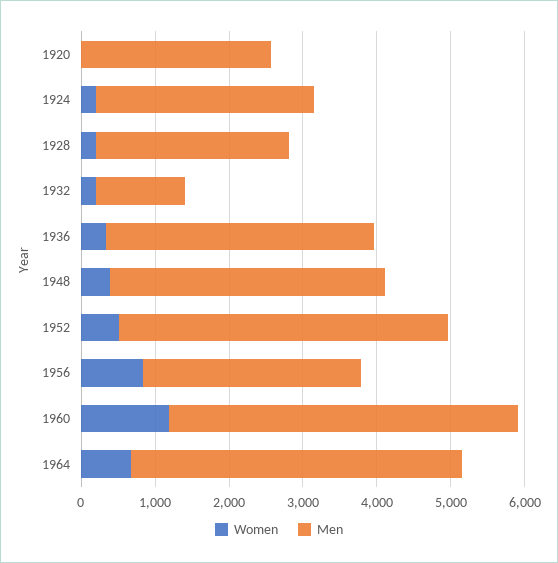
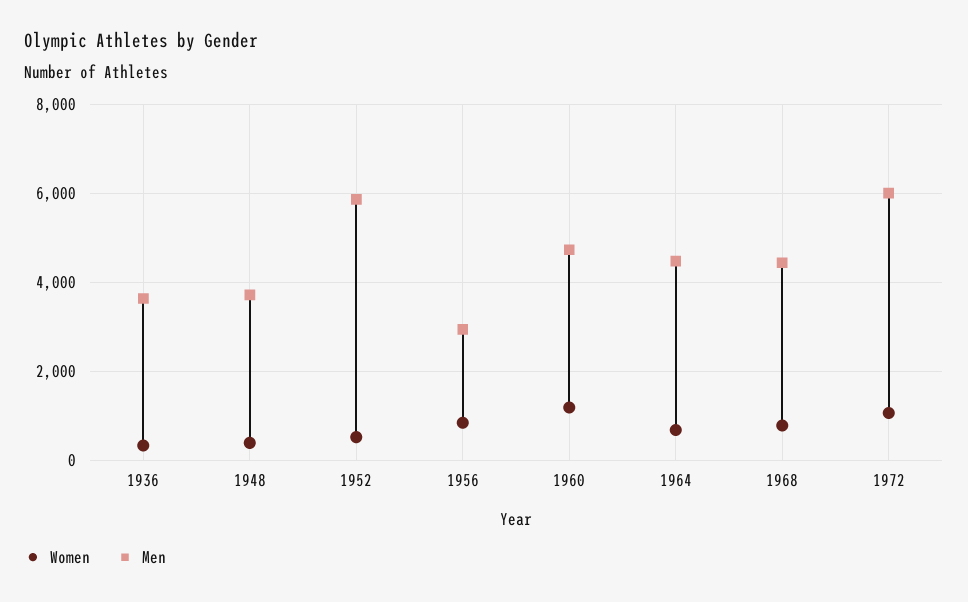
Women, 1920: 0 -> none
Men, 1920: 2600 -> none
Women, 1924: 200 -> none
Men, 1924: 3000 -> none
Women, 1928: 200 -> none
Men, 1928: 2600 -> none
Women, 1932: 200 -> none
Men, 1932: 1200 -> none
Men, 1952: 4400 -> 5800
Women, 1968: none -> 800
Men, 1968: none -> 4400
Women, 1972: none -> 1000
Men, 1972: none -> 6000

